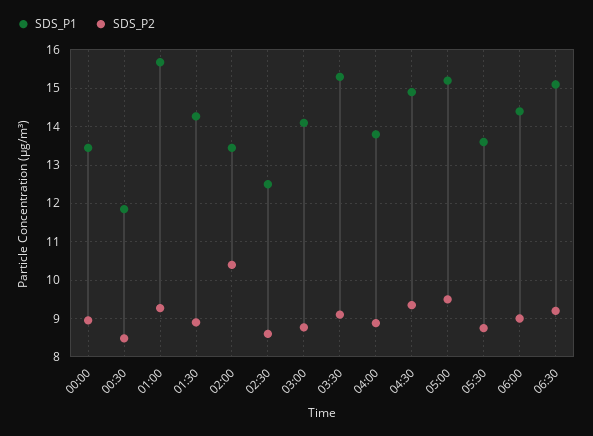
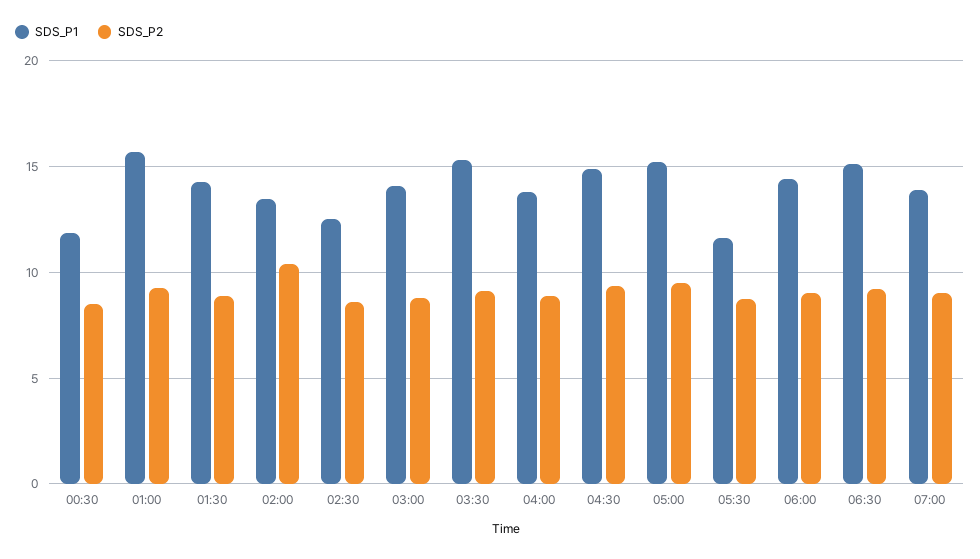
SDS_P1, 00:00: 13.4 -> none
SDS_P2, 00:00: 9 -> none
SDS_P1, 05:30: 13.6 -> 11.5
SDS_P1, 07:00: none -> 14
SDS_P2, 07:00: none -> 9

